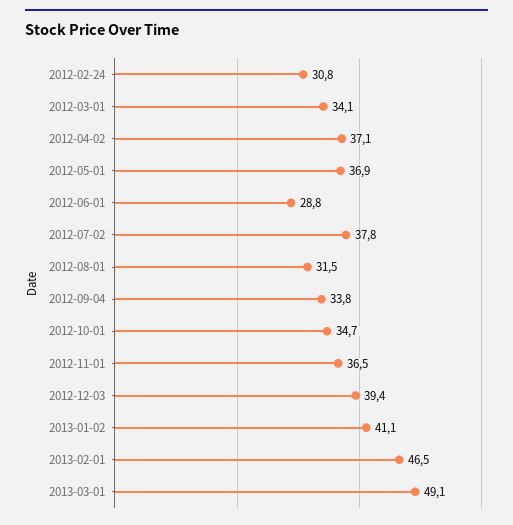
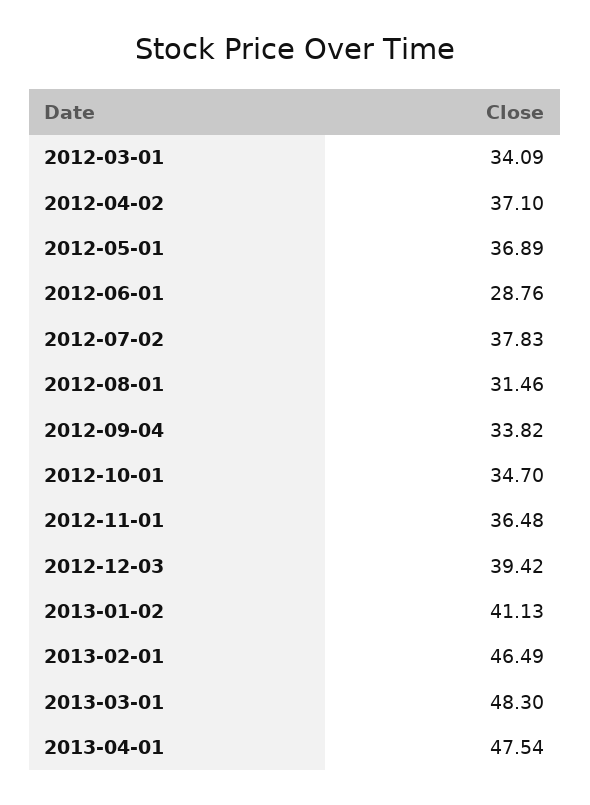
2012-02-24: 30.8 -> none
2013-03-01: 49.1 -> 48.3
2013-04-01: none -> 47.54

